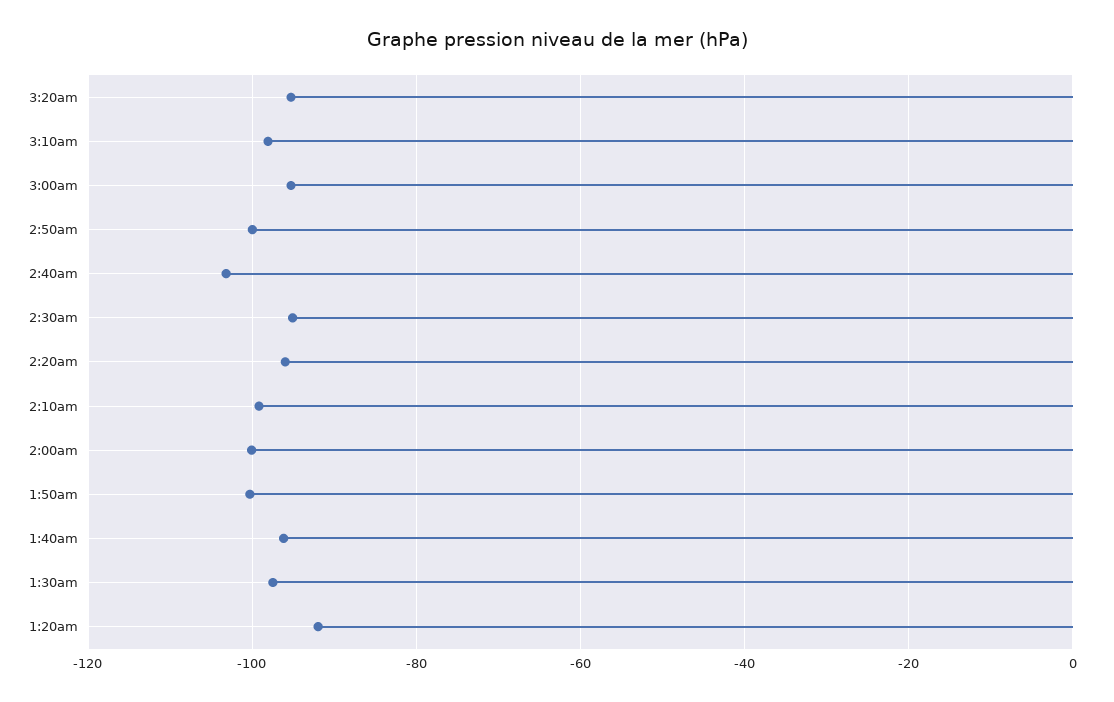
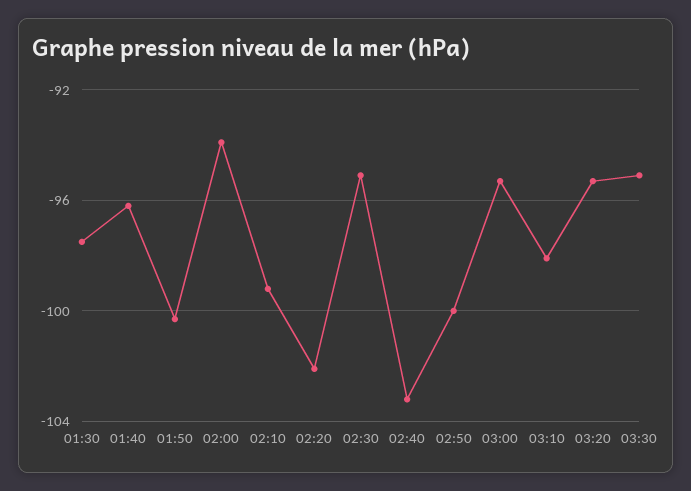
2:20am: -96 -> -102
2:00am: -100 -> -94
1:20am: -92 -> none
03:30: none -> -95

